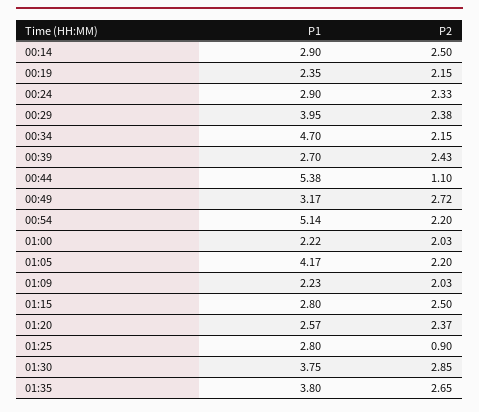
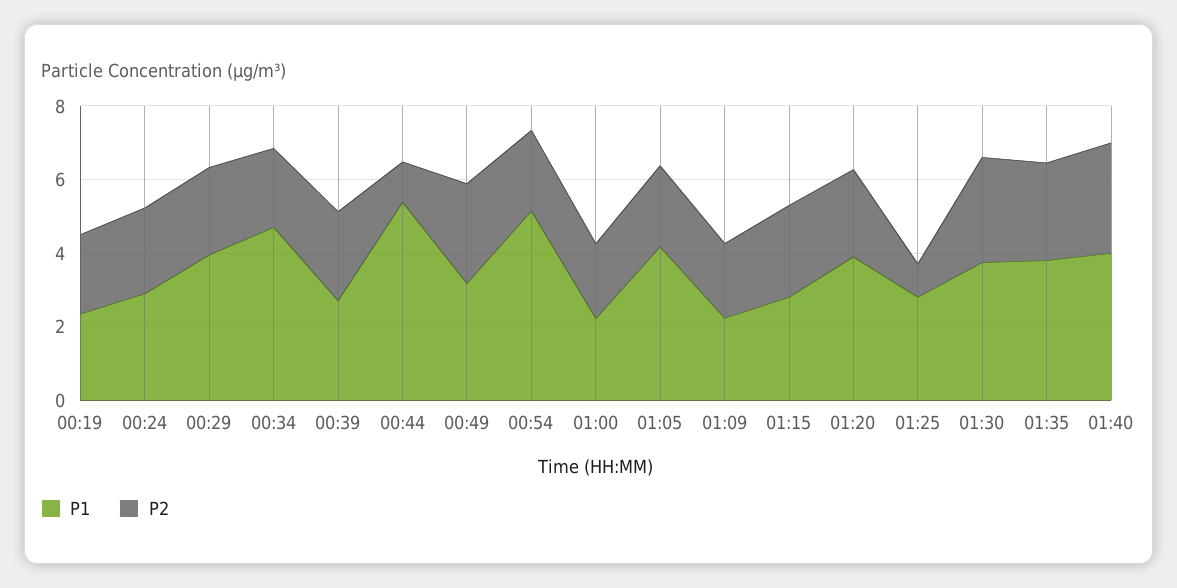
P1, 00:14: 2.9 -> none
P2, 00:14: 2.5 -> none
P1, 01:20: 2.57 -> 4
P1, 01:40: none -> 4
P2, 01:40: none -> 3

